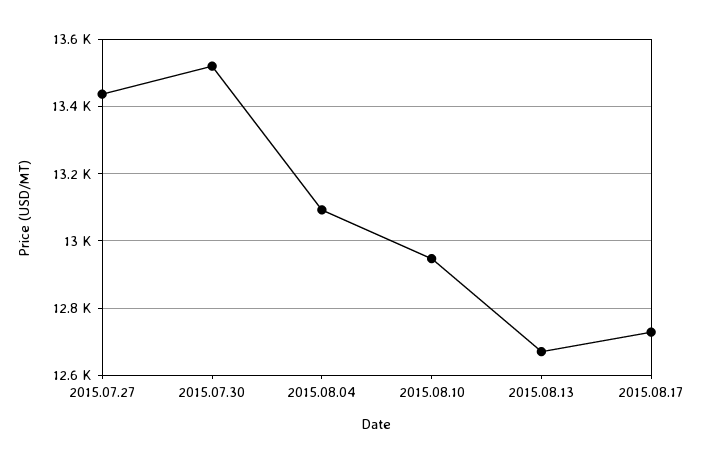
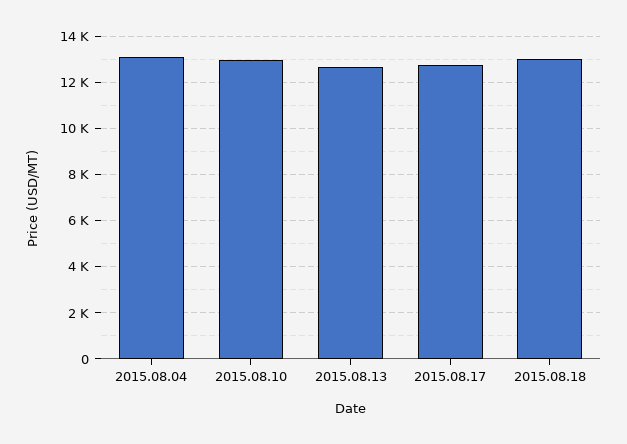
2015.07.27: 13440 -> none
2015.07.30: 13520 -> none
2015.08.18: none -> 13000

